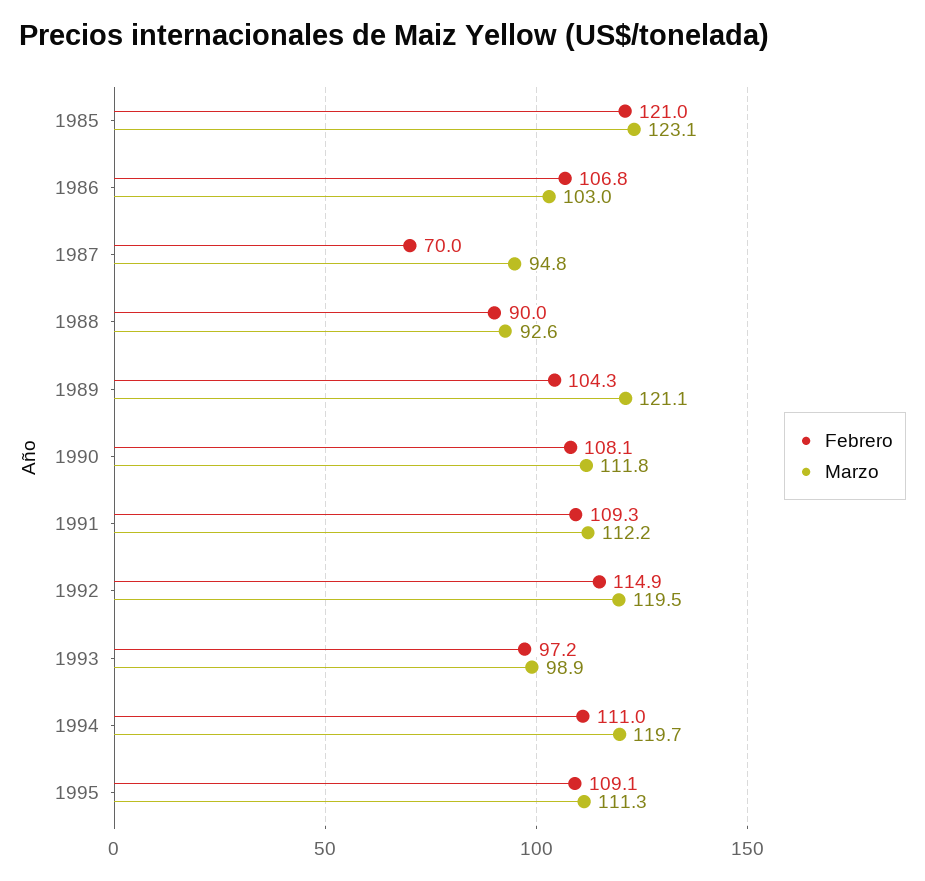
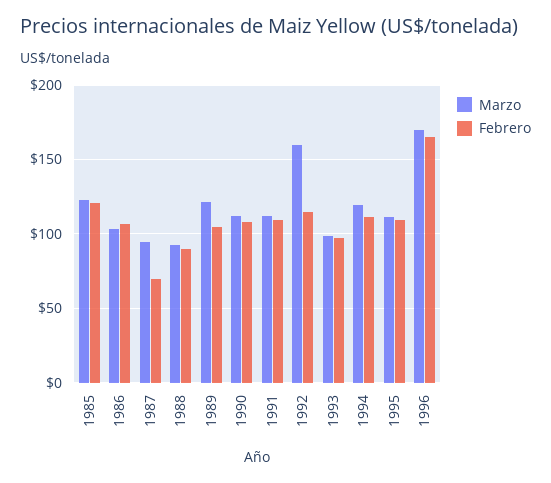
Marzo, 1992: 119.5 -> 160
Marzo, 1996: none -> 170
Febrero, 1996: none -> 165

